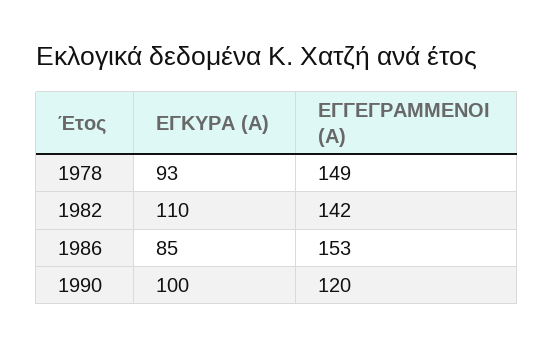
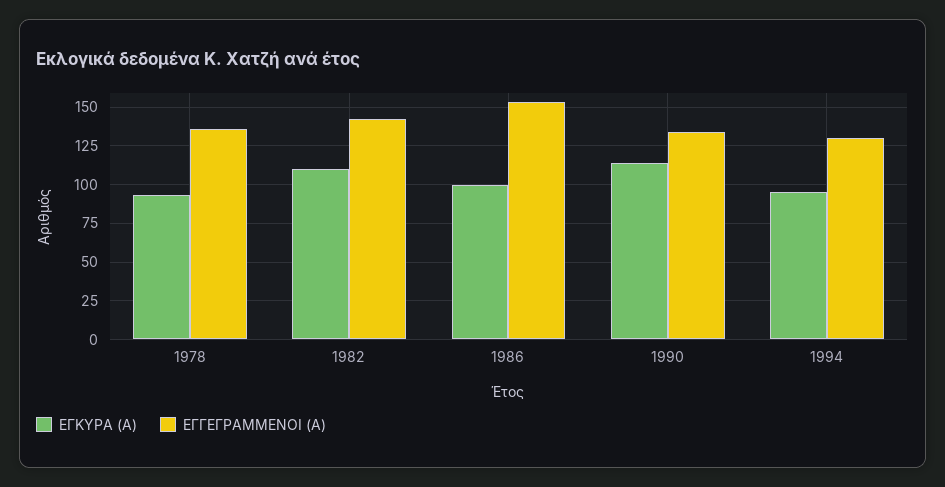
ΕΓΓΕΓΡΑΜΜΕΝΟΙ (Α), 1978: 149 -> 135
ΕΓΚΥΡΑ (Α), 1986: 85 -> 100
ΕΓΚΥΡΑ (Α), 1990: 100 -> 115
ΕΓΓΕΓΡΑΜΜΕΝΟΙ (Α), 1990: 120 -> 135
ΕΓΚΥΡΑ (Α), 1994: none -> 95
ΕΓΓΕΓΡΑΜΜΕΝΟΙ (Α), 1994: none -> 130

